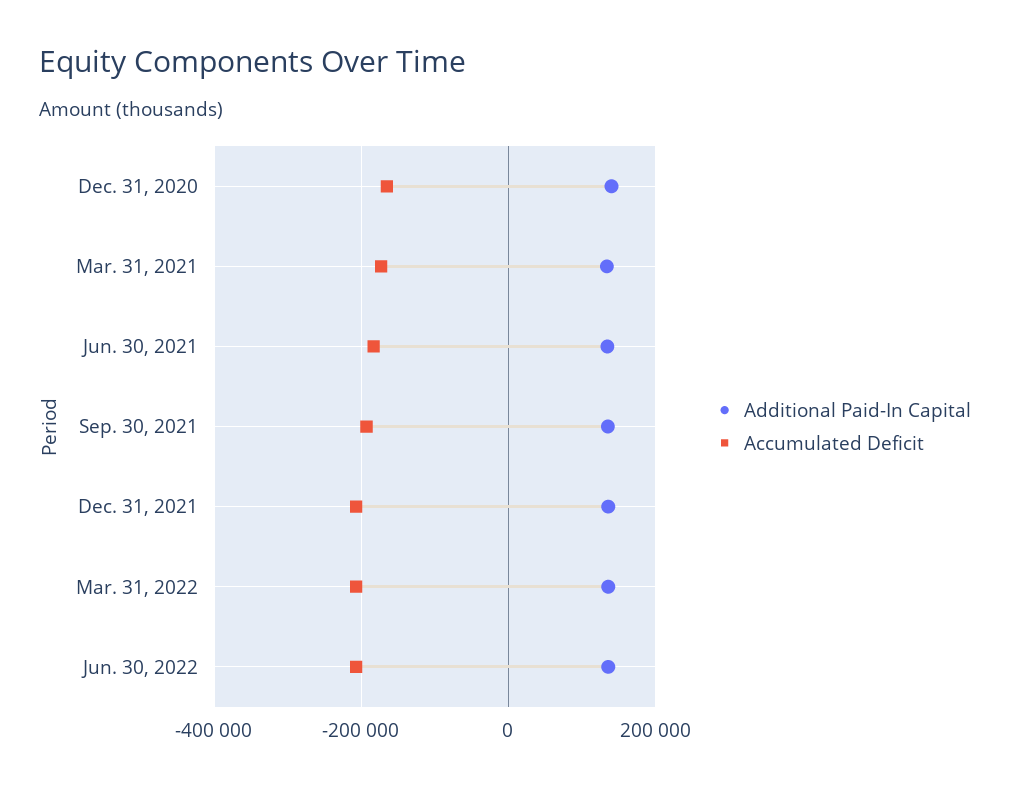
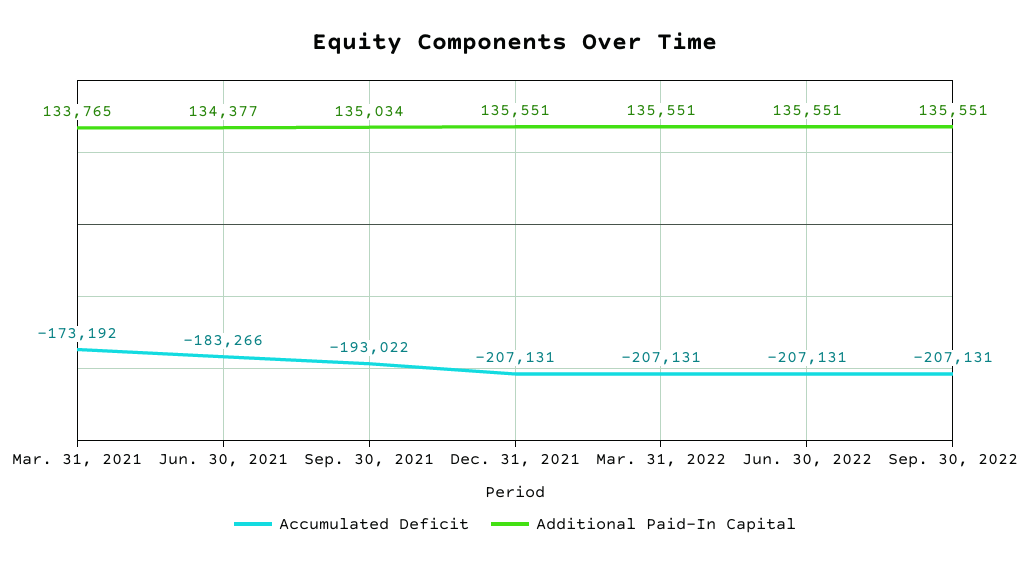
Additional Paid-In Capital, Dec. 31, 2020: 140000 -> none
Accumulated Deficit, Dec. 31, 2020: -160000 -> none
Accumulated Deficit, Sep. 30, 2022: none -> -207131
Additional Paid-In Capital, Sep. 30, 2022: none -> 135551

